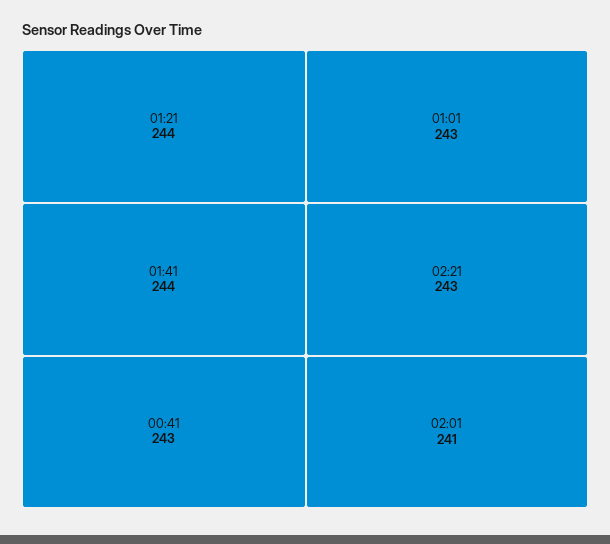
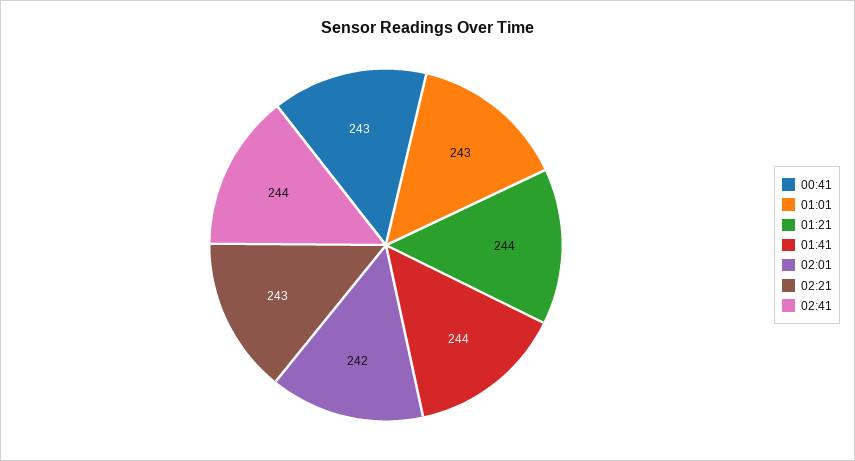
02:01: 241 -> 242
02:41: none -> 244

